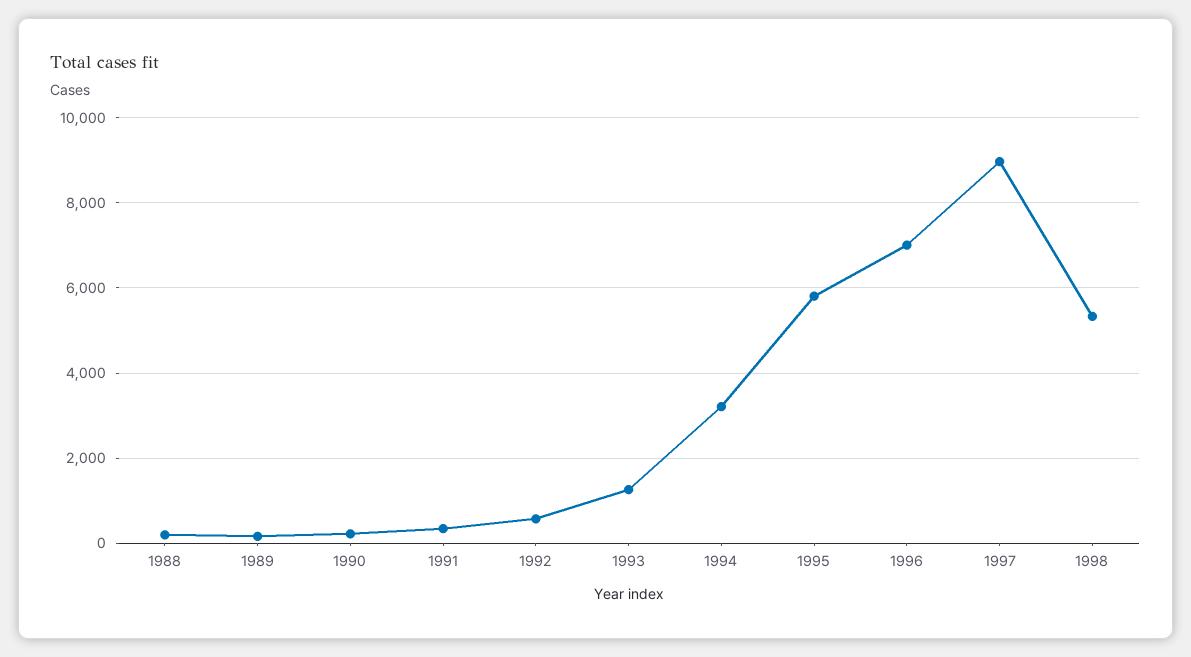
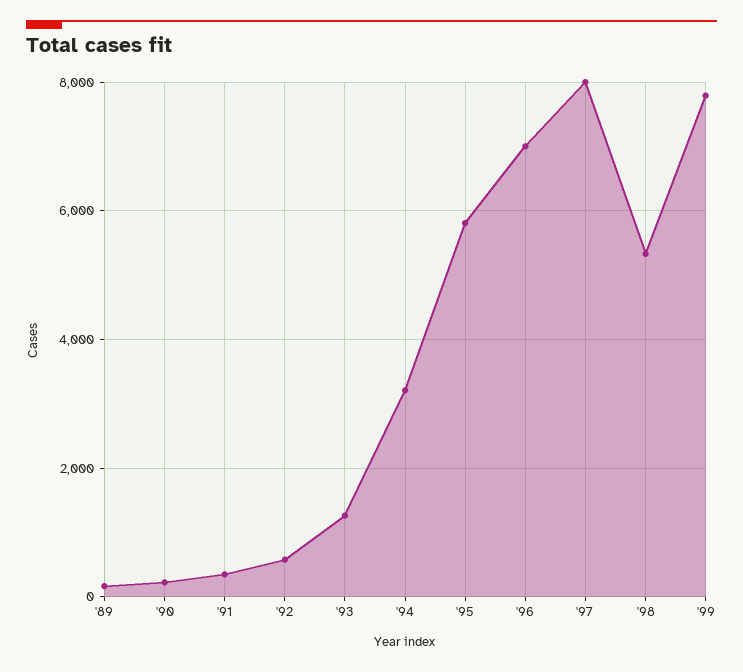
1988: 200 -> none
1997: 9000 -> 8000
'99: none -> 7800

